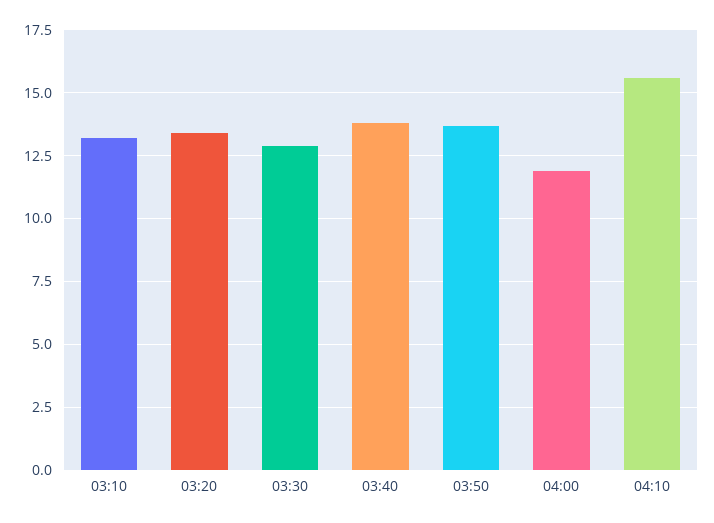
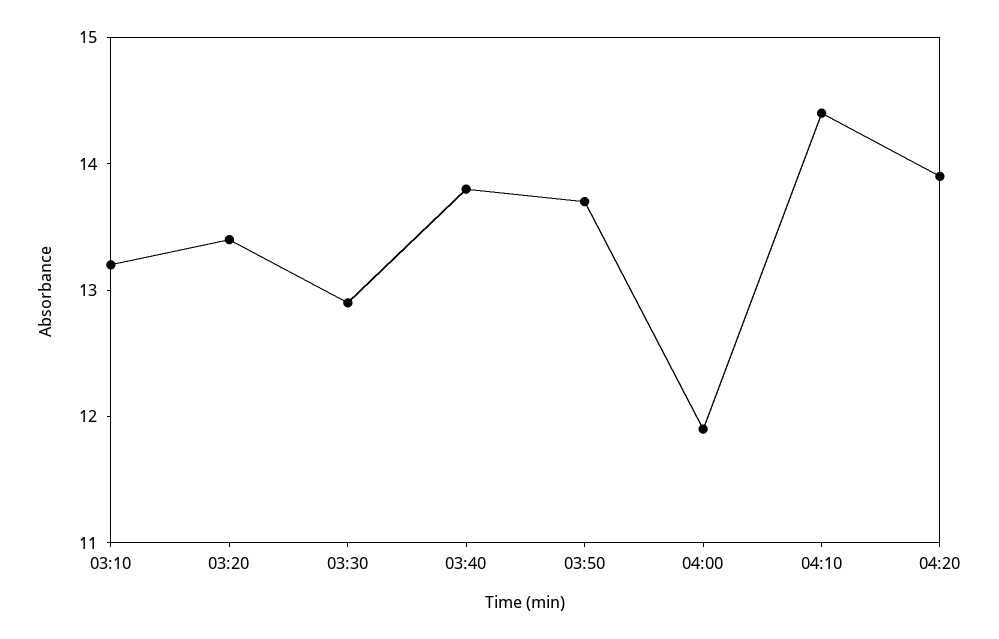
04:10: 15.5 -> 14.4
04:20: none -> 13.9

